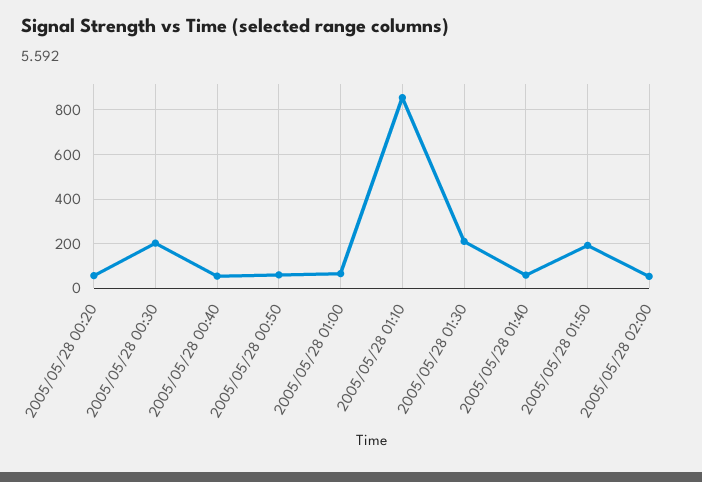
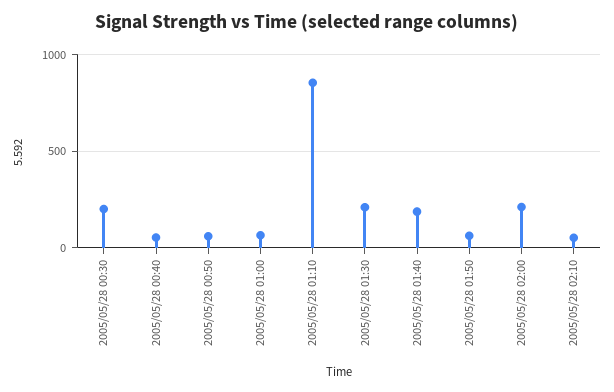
2005/05/28 00:20: 50 -> none
2005/05/28 01:40: 50 -> 200
2005/05/28 01:50: 200 -> 50
2005/05/28 02:00: 50 -> 200
2005/05/28 02:10: none -> 50

